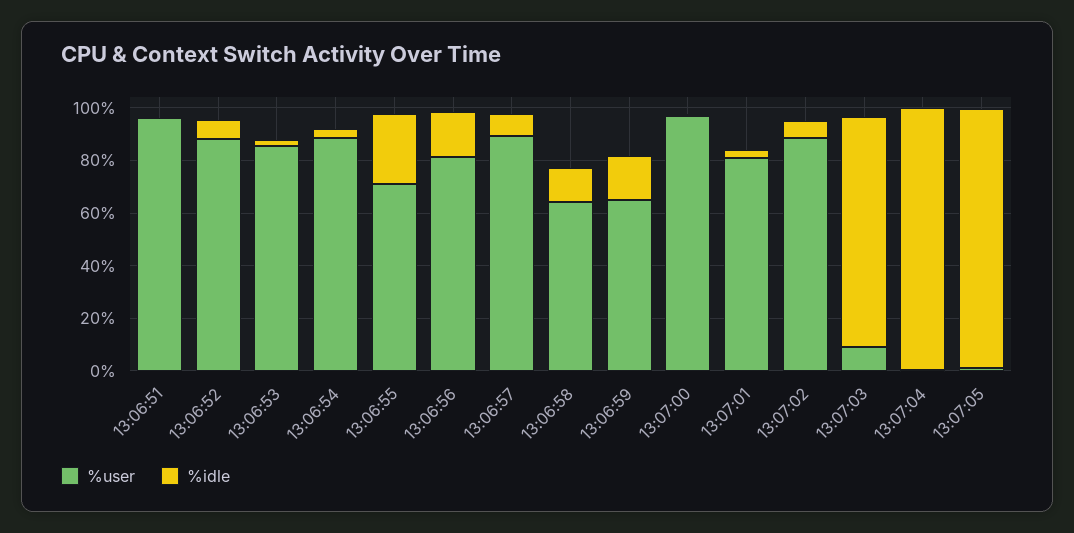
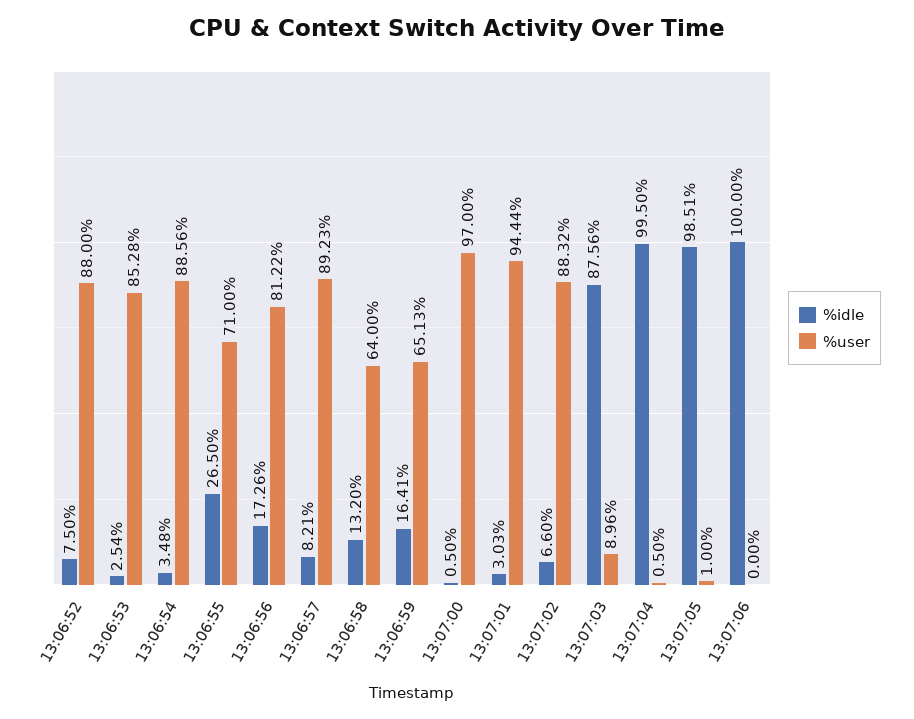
%user, 13:06:51: 95 -> none
%idle, 13:06:51: 0 -> none
%user, 13:07:01: 80 -> 94.44
%idle, 13:07:06: none -> 100
%user, 13:07:06: none -> 0

